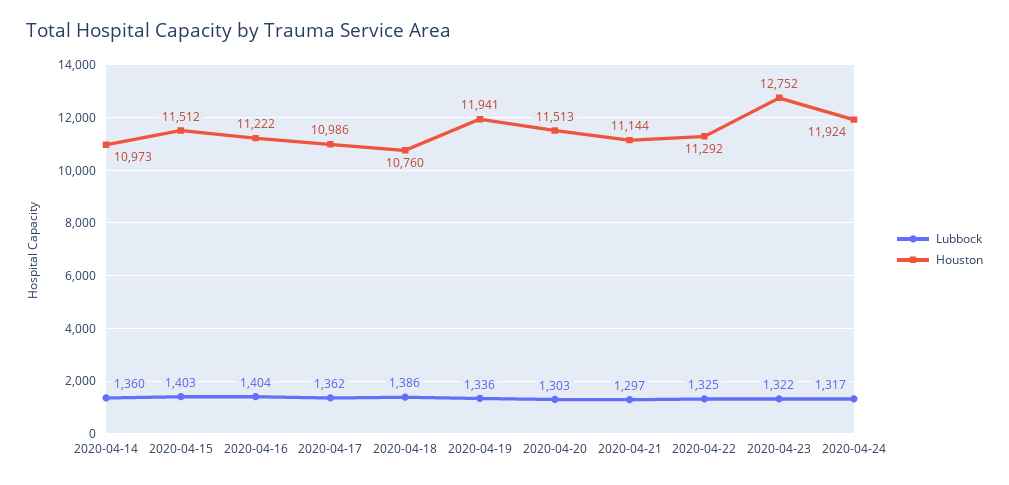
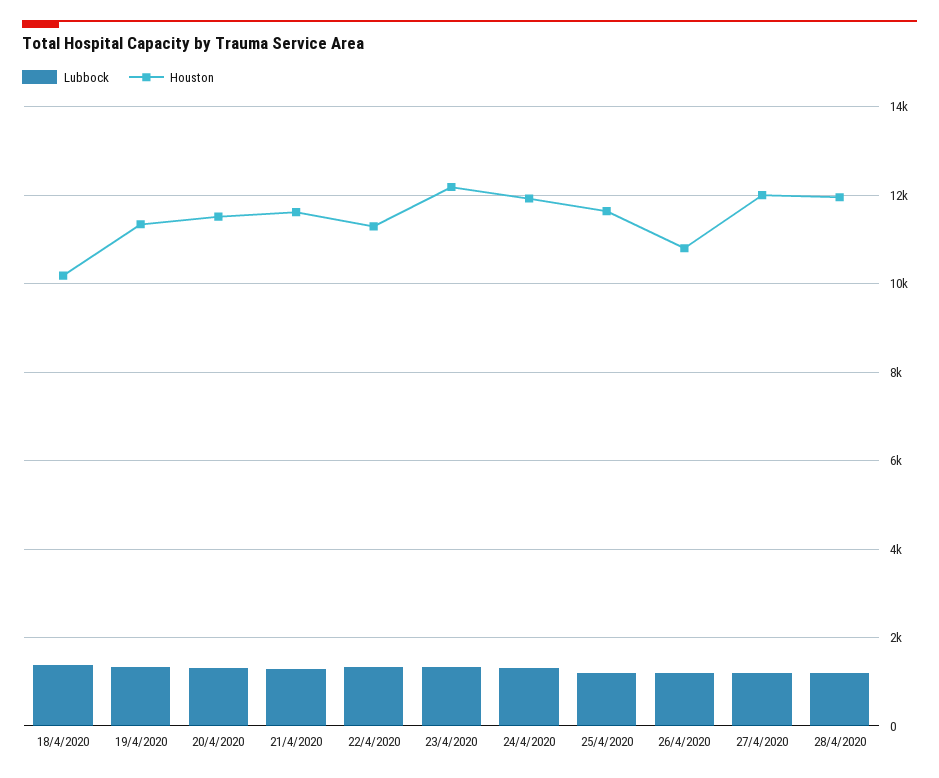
Lubbock, 2020-04-14: 1360 -> none
Houston, 2020-04-14: 10973 -> none
Lubbock, 2020-04-15: 1403 -> none
Houston, 2020-04-15: 11512 -> none
Lubbock, 2020-04-16: 1404 -> none
Houston, 2020-04-16: 11222 -> none
Lubbock, 2020-04-17: 1362 -> none
Houston, 2020-04-17: 10986 -> none
Houston, 2020-04-18: 10760 -> 10200
Houston, 2020-04-19: 11941 -> 11400
Houston, 2020-04-21: 11144 -> 11600
Houston, 2020-04-23: 12752 -> 12200
Lubbock, 25/4/2020: none -> 1200
Houston, 25/4/2020: none -> 11600
Lubbock, 26/4/2020: none -> 1200
Houston, 26/4/2020: none -> 10800
Lubbock, 27/4/2020: none -> 1200
Houston, 27/4/2020: none -> 12000
Lubbock, 28/4/2020: none -> 1200
Houston, 28/4/2020: none -> 12000

